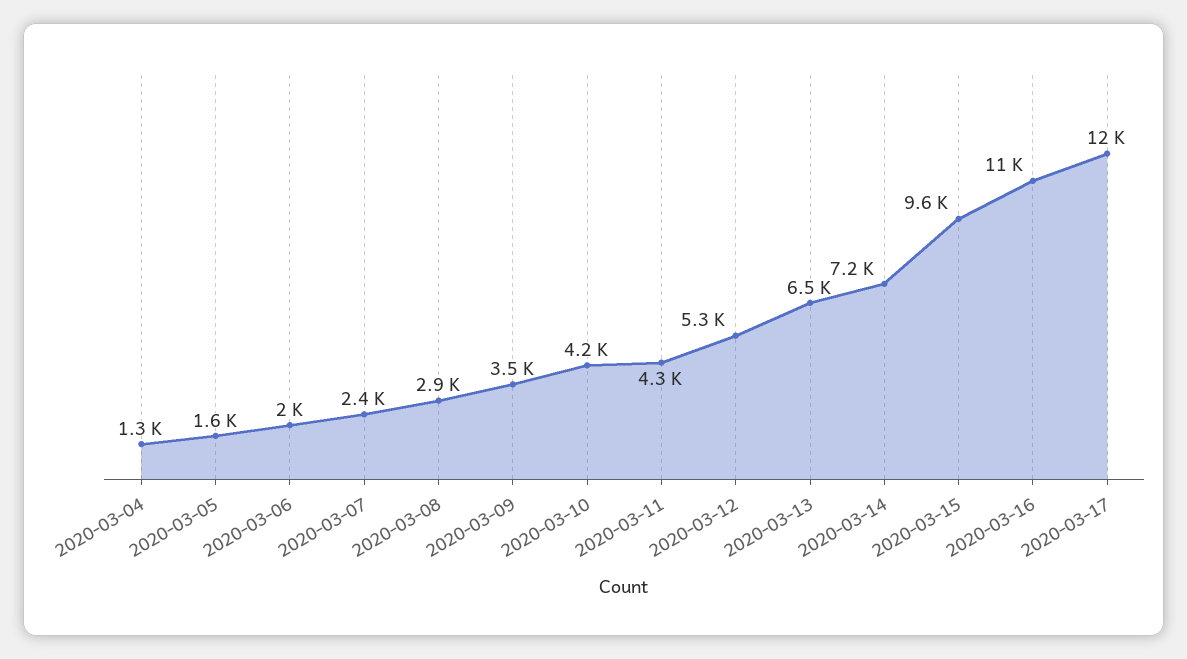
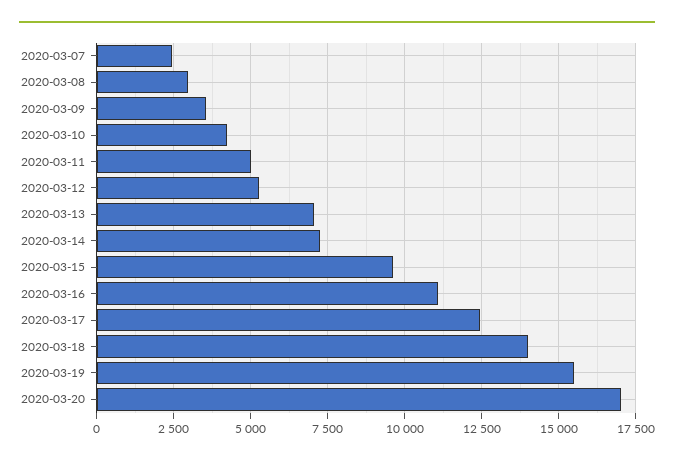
2020-03-04: 1300 -> none
2020-03-05: 1600 -> none
2020-03-06: 2000 -> none
2020-03-11: 4300 -> 5000
2020-03-13: 6500 -> 7000
2020-03-18: none -> 14000
2020-03-19: none -> 15500
2020-03-20: none -> 17000

